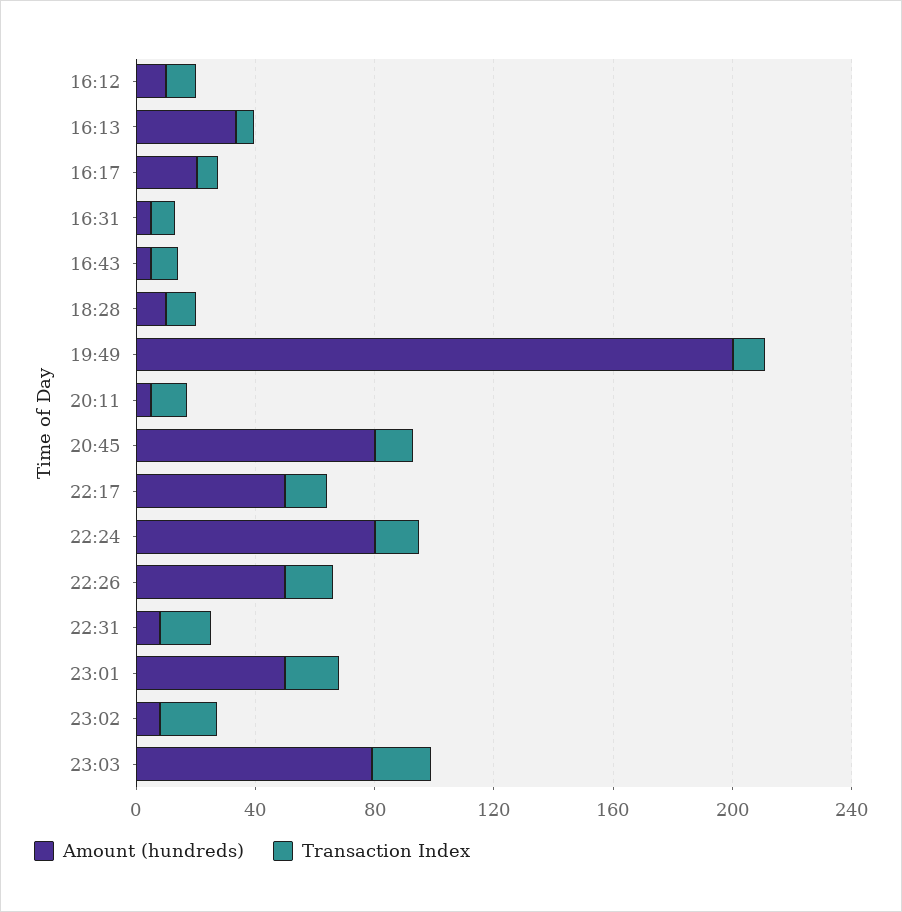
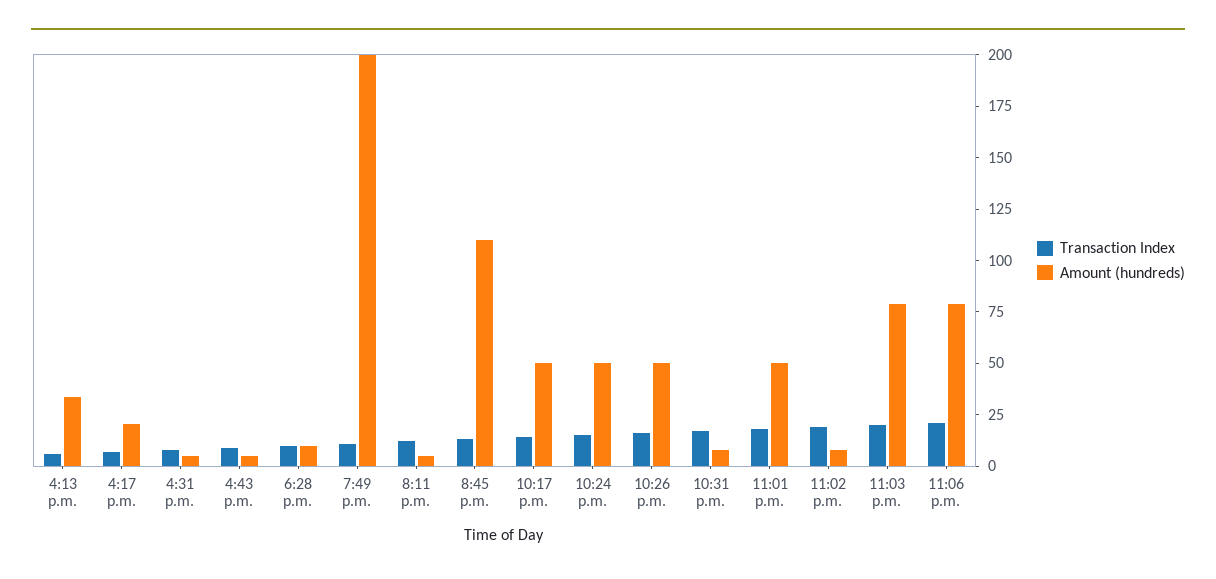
Amount (hundreds), 16:12: 10 -> none
Transaction Index, 16:12: 10 -> none
Amount (hundreds), 20:45: 80 -> 110
Amount (hundreds), 22:24: 80 -> 50
Transaction Index, 11:06 p.m.: none -> 20
Amount (hundreds), 11:06 p.m.: none -> 80

